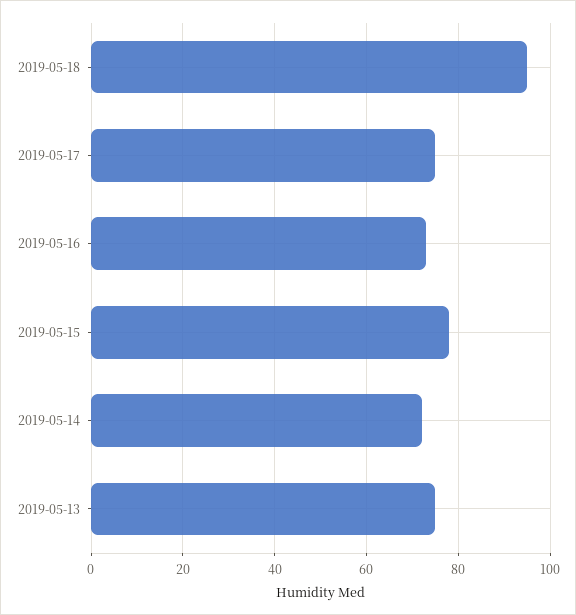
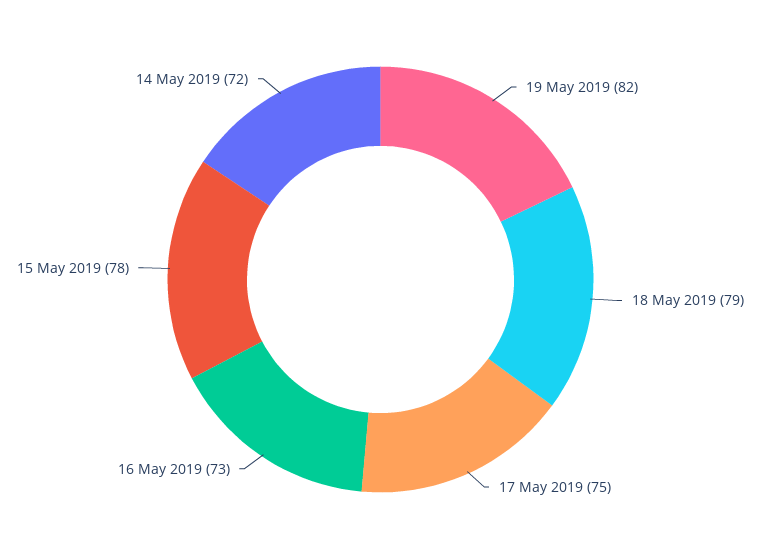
2019-05-18: 95 -> 79
2019-05-13: 75 -> none
19 May 2019: none -> 82

